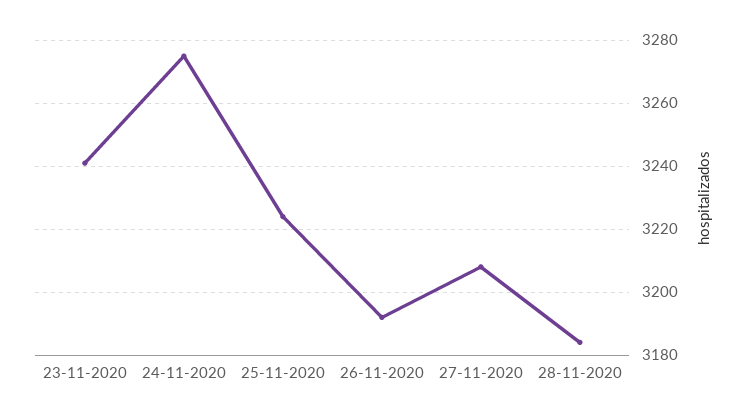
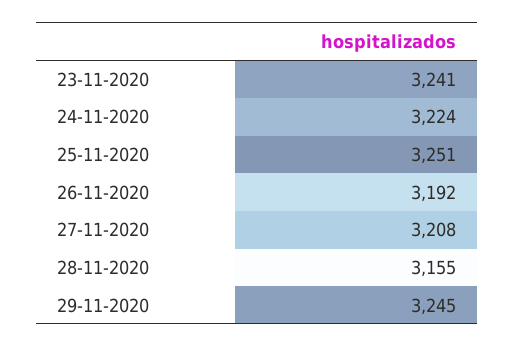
24-11-2020: 3275 -> 3224
25-11-2020: 3225 -> 3251
28-11-2020: 3185 -> 3155
29-11-2020: none -> 3245

